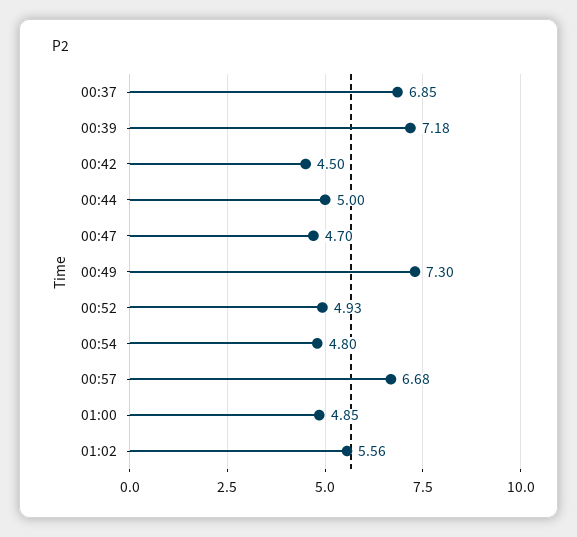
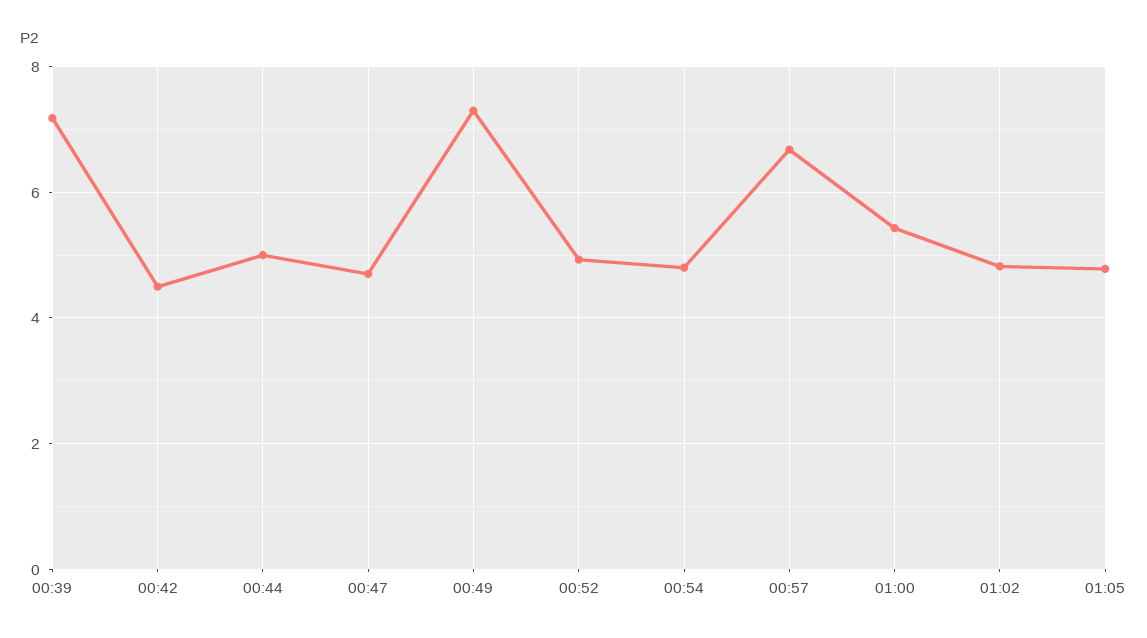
00:37: 6.85 -> none
01:00: 4.85 -> 5.4
01:02: 5.56 -> 4.8
01:05: none -> 4.8

